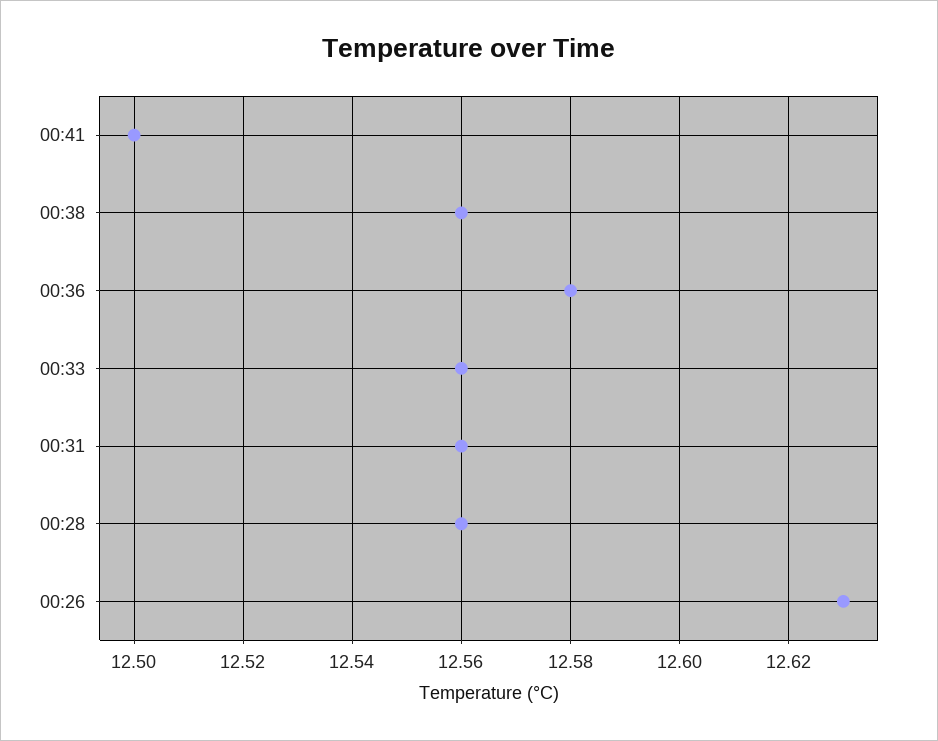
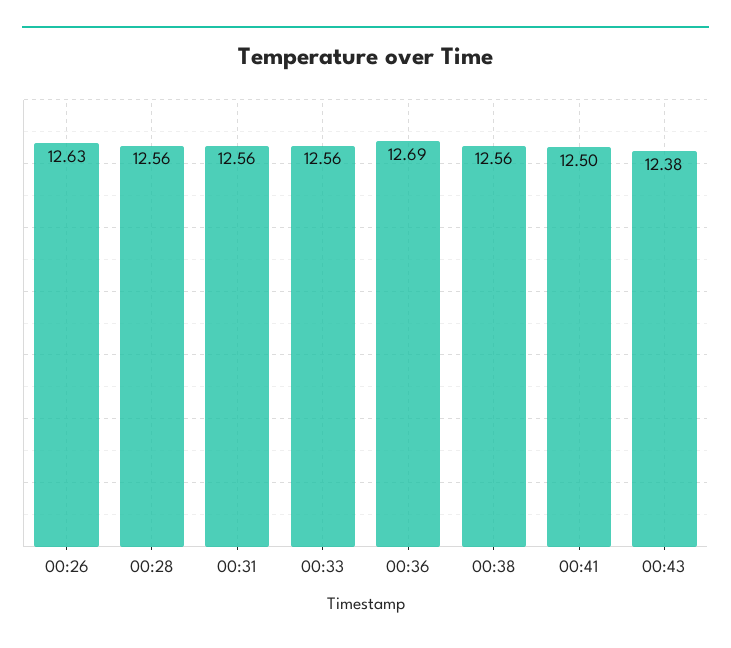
00:36: 12.58 -> 12.69
00:43: none -> 12.38

